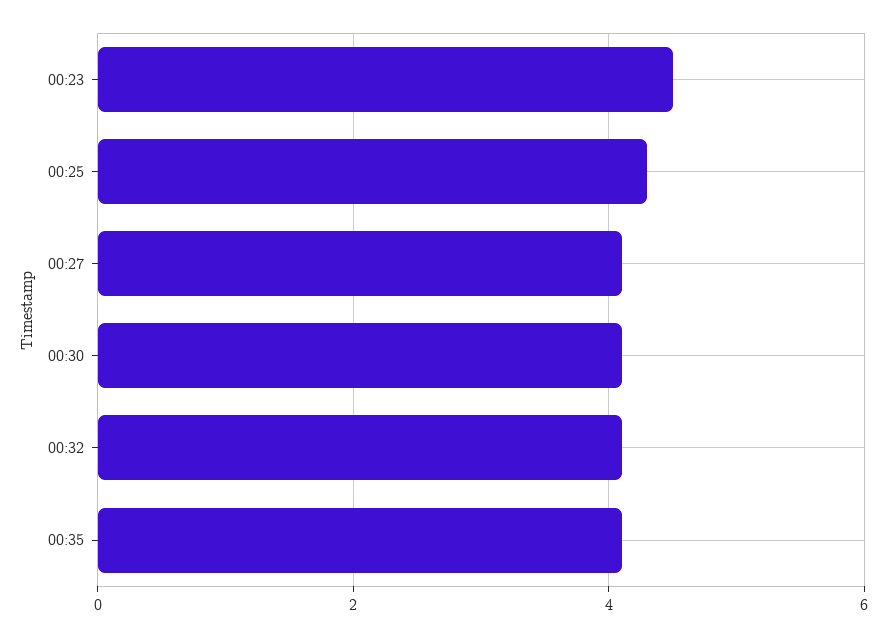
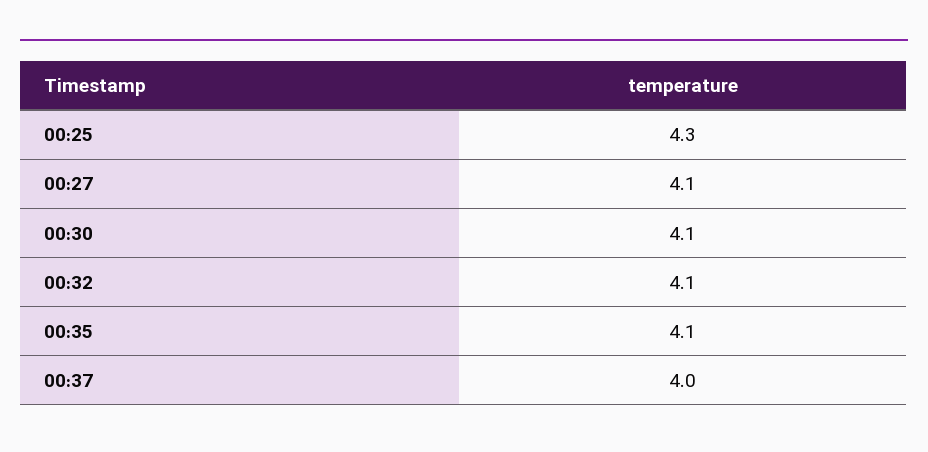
00:23: 4.5 -> none
00:37: none -> 4

